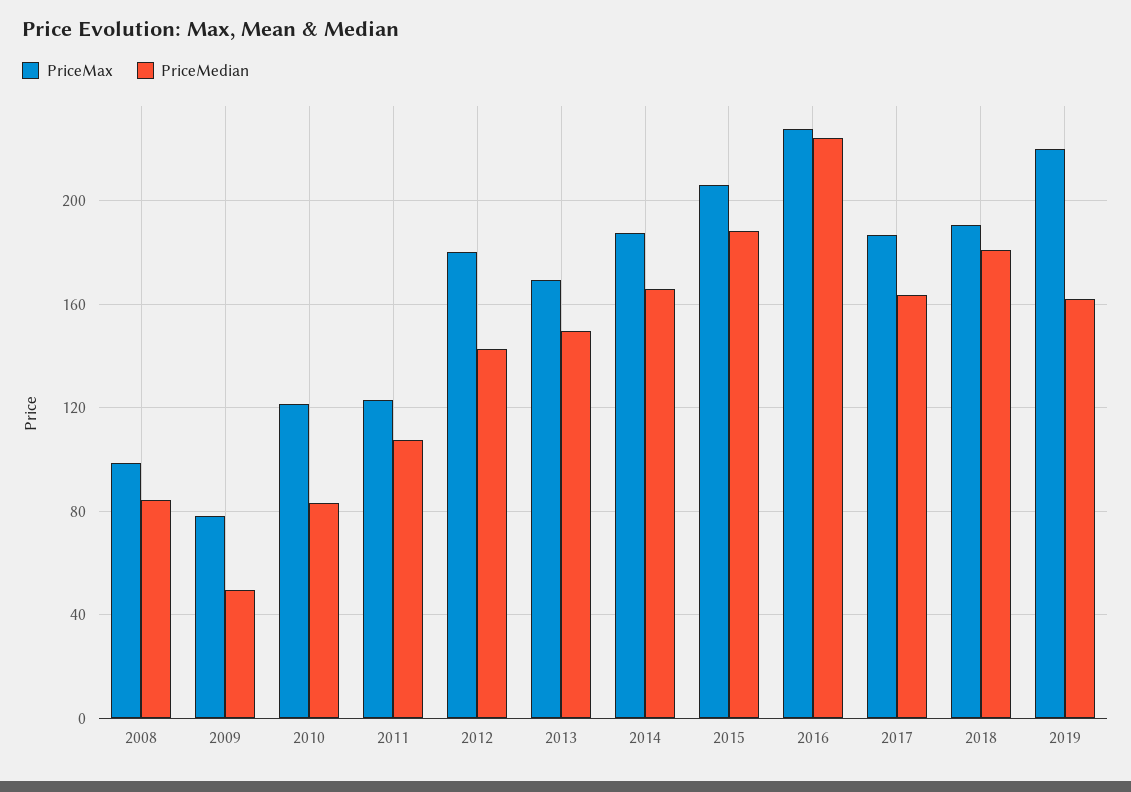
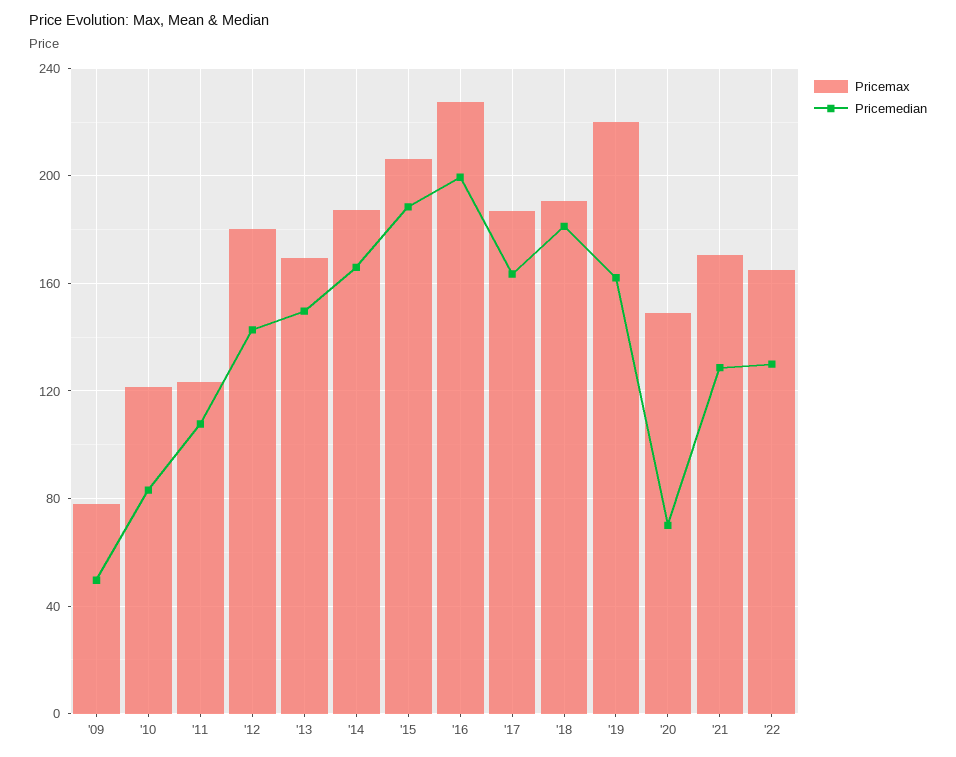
PriceMax, 2008: 100 -> none
PriceMedian, 2008: 85 -> none
PriceMedian, 2016: 225 -> 200
PriceMax, '20: none -> 150
PriceMedian, '20: none -> 70
PriceMax, '21: none -> 170
PriceMedian, '21: none -> 130
PriceMax, '22: none -> 165
PriceMedian, '22: none -> 130

